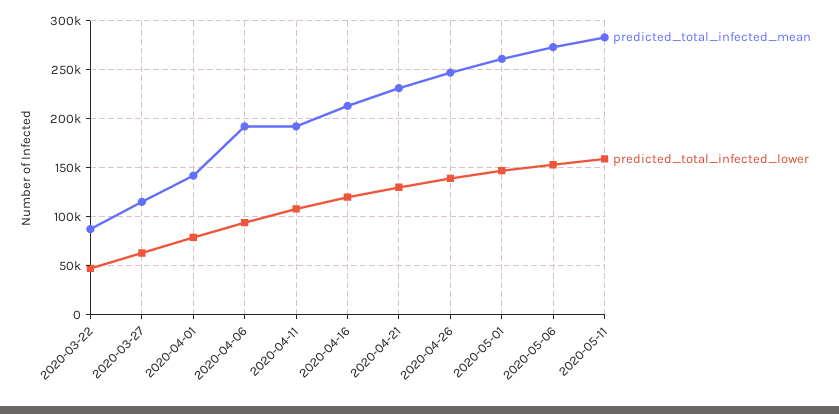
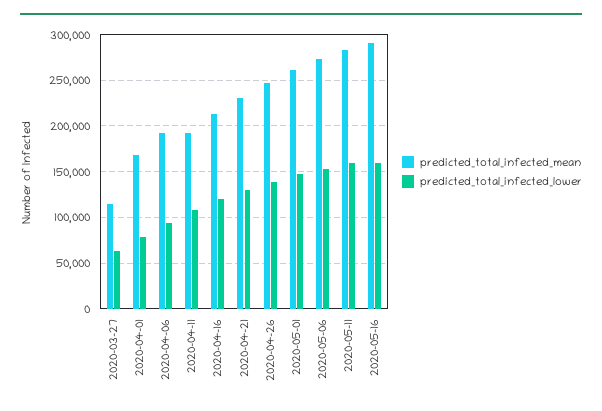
predicted_total_infected_mean, 2020-03-22: 90000 -> none
predicted_total_infected_lower, 2020-03-22: 50000 -> none
predicted_total_infected_mean, 2020-04-01: 140000 -> 170000
predicted_total_infected_mean, 2020-05-16: none -> 290000
predicted_total_infected_lower, 2020-05-16: none -> 160000

